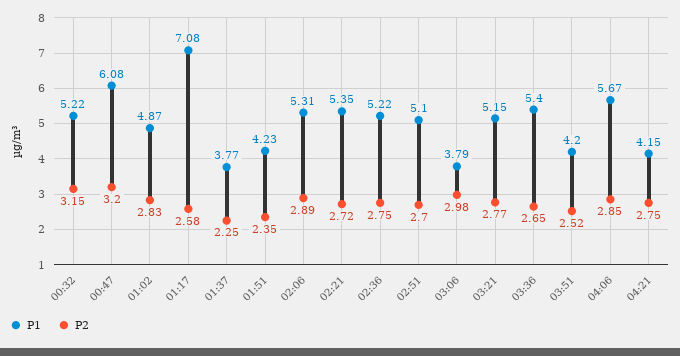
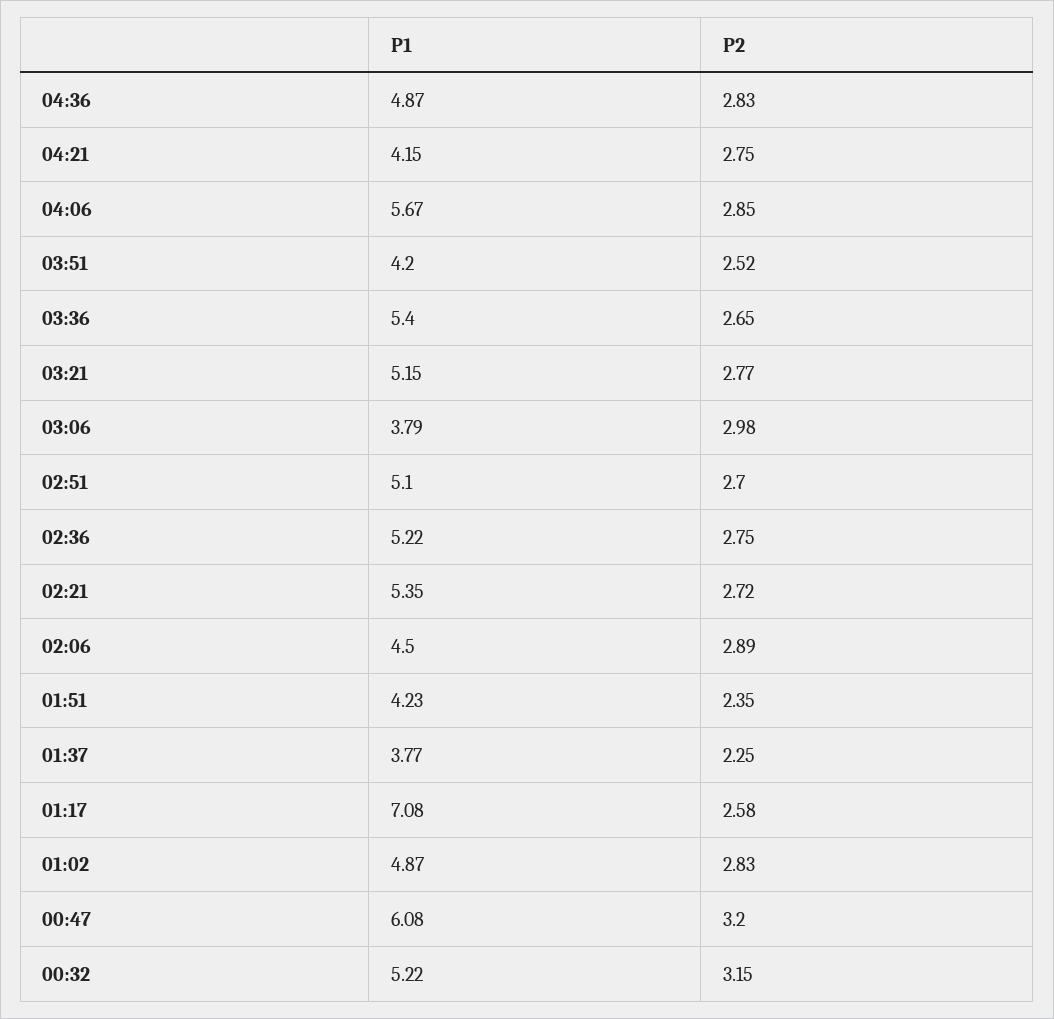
P1, 02:06: 5.31 -> 4.5
P1, 04:36: none -> 4.87
P2, 04:36: none -> 2.83

